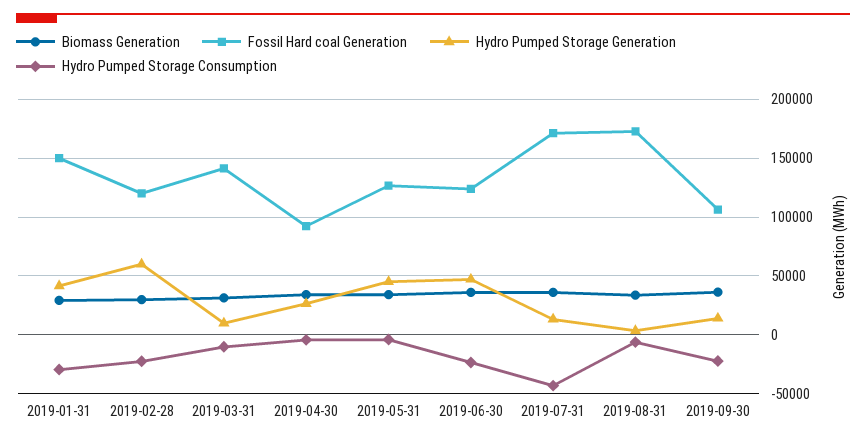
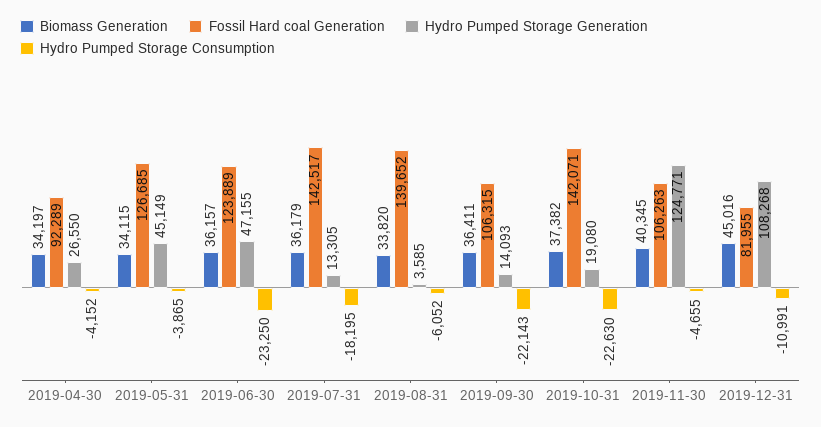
Biomass Generation, 2019-01-31: 30000 -> none
Fossil Hard coal Generation, 2019-01-31: 150000 -> none
Hydro Pumped Storage Generation, 2019-01-31: 40000 -> none
Hydro Pumped Storage Consumption, 2019-01-31: -30000 -> none
Biomass Generation, 2019-02-28: 30000 -> none
Fossil Hard coal Generation, 2019-02-28: 120000 -> none
Hydro Pumped Storage Generation, 2019-02-28: 60000 -> none
Hydro Pumped Storage Consumption, 2019-02-28: -20000 -> none
Biomass Generation, 2019-03-31: 30000 -> none
Fossil Hard coal Generation, 2019-03-31: 140000 -> none
Hydro Pumped Storage Generation, 2019-03-31: 10000 -> none
Hydro Pumped Storage Consumption, 2019-03-31: -10000 -> none
Fossil Hard coal Generation, 2019-07-31: 170000 -> 142517
Hydro Pumped Storage Consumption, 2019-07-31: -40000 -> -18195
Fossil Hard coal Generation, 2019-08-31: 170000 -> 139652
Biomass Generation, 2019-10-31: none -> 37382
Fossil Hard coal Generation, 2019-10-31: none -> 142071
Hydro Pumped Storage Generation, 2019-10-31: none -> 19080
Hydro Pumped Storage Consumption, 2019-10-31: none -> -22630
Biomass Generation, 2019-11-30: none -> 40345
Fossil Hard coal Generation, 2019-11-30: none -> 106263
Hydro Pumped Storage Generation, 2019-11-30: none -> 124771
Hydro Pumped Storage Consumption, 2019-11-30: none -> -4655
Biomass Generation, 2019-12-31: none -> 45016
Fossil Hard coal Generation, 2019-12-31: none -> 81955
Hydro Pumped Storage Generation, 2019-12-31: none -> 108268
Hydro Pumped Storage Consumption, 2019-12-31: none -> -10991

